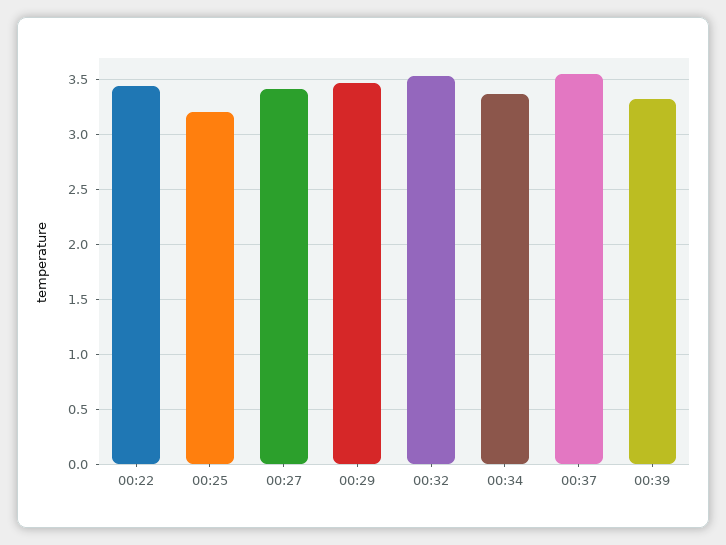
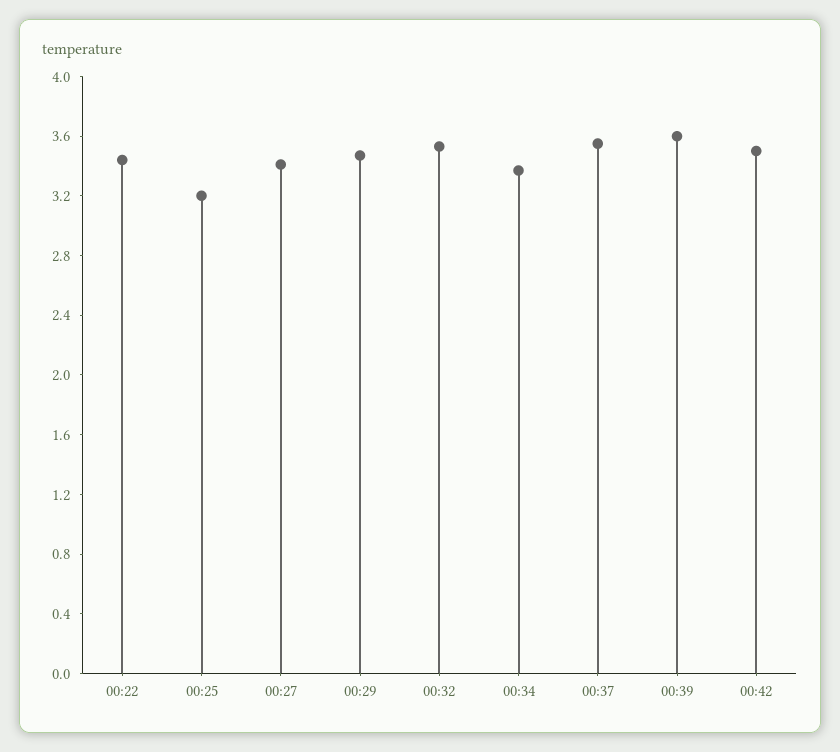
00:39: 3.3 -> 3.6
00:42: none -> 3.5

